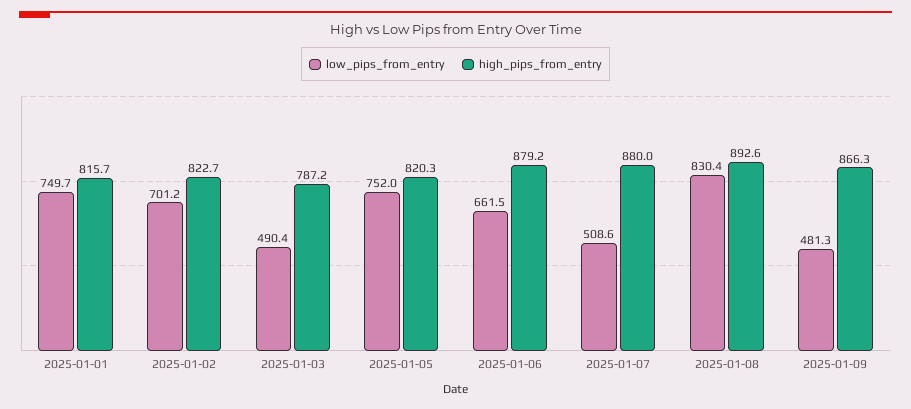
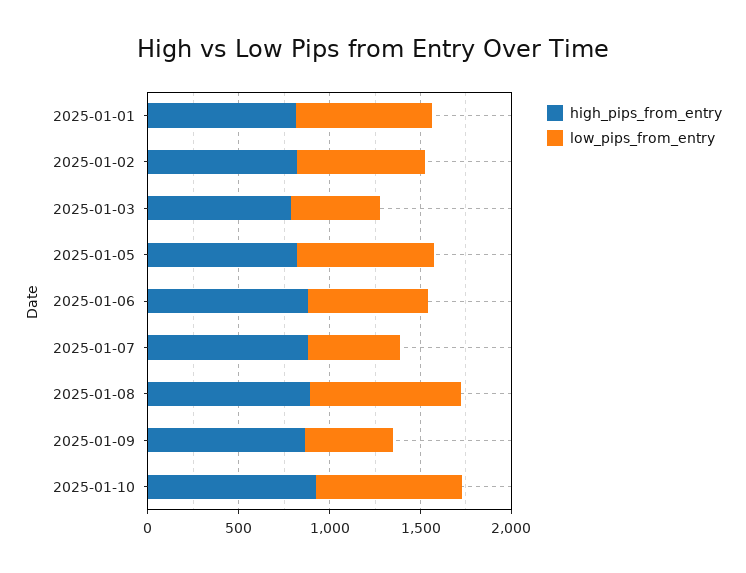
high_pips_from_entry, 2025-01-10: none -> 900
low_pips_from_entry, 2025-01-10: none -> 800

